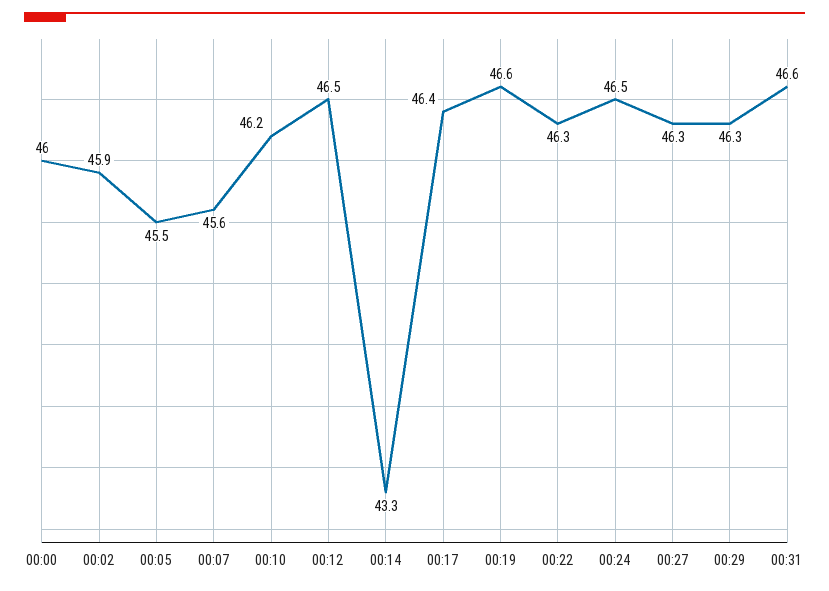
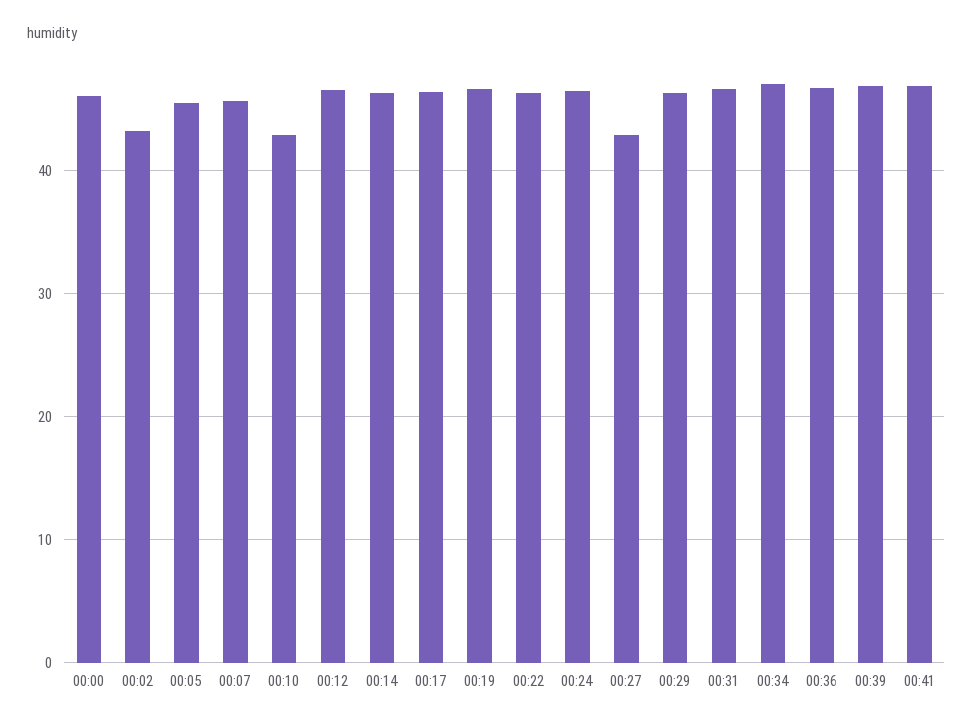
00:02: 45.9 -> 43
00:10: 46.2 -> 43
00:14: 43.3 -> 46
00:27: 46.3 -> 43
00:34: none -> 47
00:36: none -> 47
00:39: none -> 47
00:41: none -> 47

